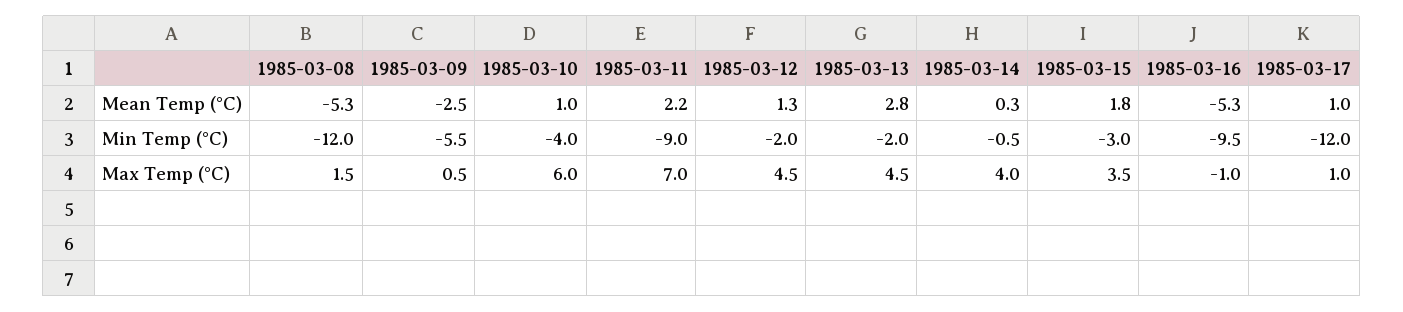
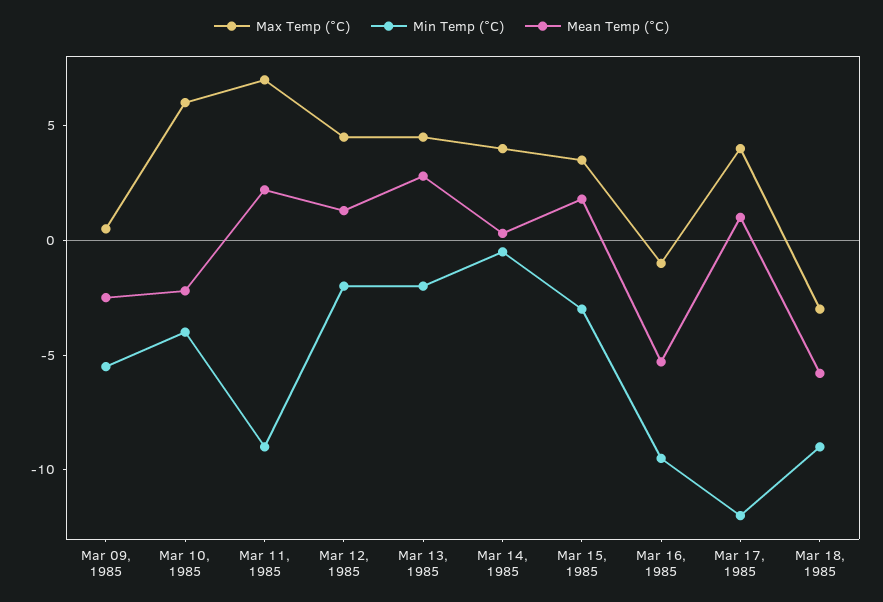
Mean Temp (°C), 1985-03-08: -5.3 -> none
Mean Temp (°C), 1985-03-10: 1 -> -2
Min Temp (°C), 1985-03-08: -12 -> none
Max Temp (°C), 1985-03-08: 1.5 -> none
Max Temp (°C), 1985-03-17: 1 -> 4
Max Temp (°C), Mar 18, 1985: none -> -3
Min Temp (°C), Mar 18, 1985: none -> -9
Mean Temp (°C), Mar 18, 1985: none -> -6

